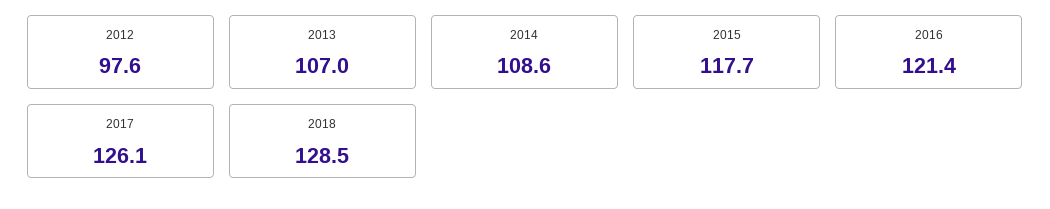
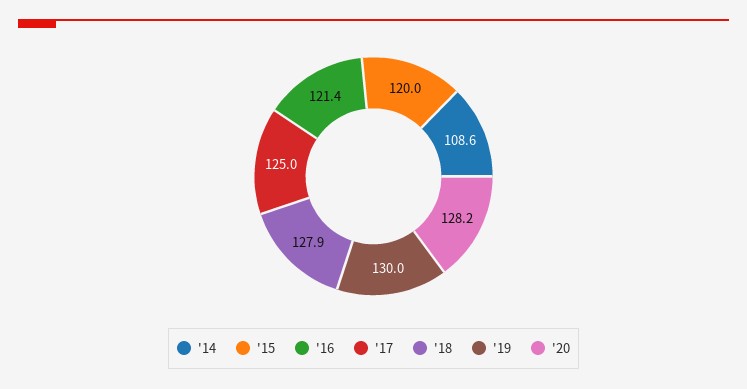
2012: 97.6 -> none
2013: 107 -> none
2015: 117.7 -> 120
2017: 126.1 -> 125
2018: 128.5 -> 127.9
'19: none -> 130
'20: none -> 128.2

